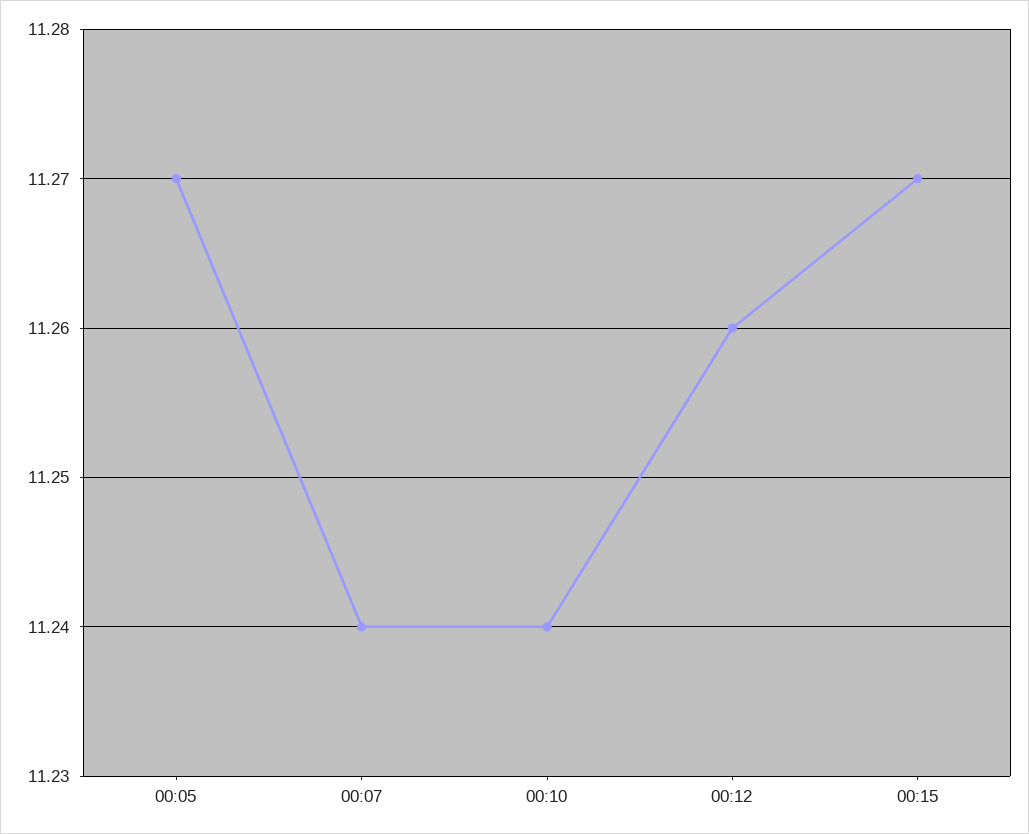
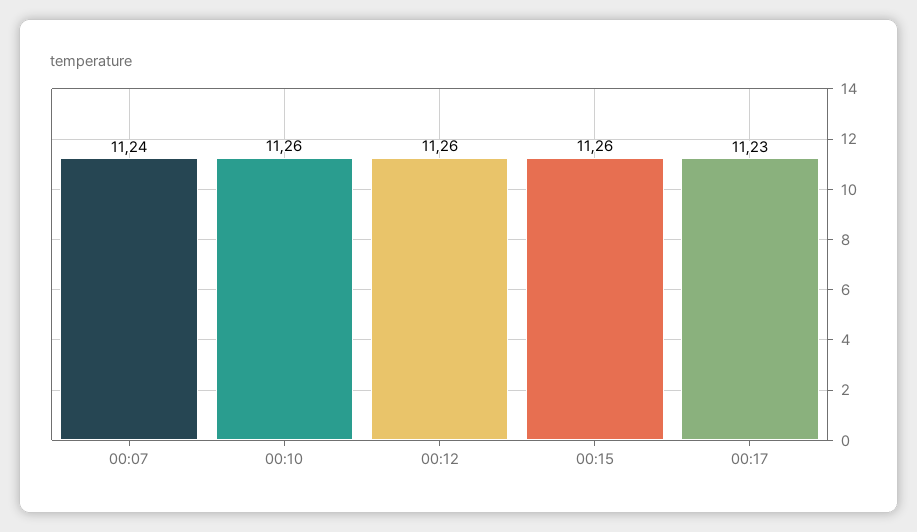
00:05: 11.27 -> none
00:10: 11.24 -> 11.26
00:15: 11.27 -> 11.26
00:17: none -> 11.23

